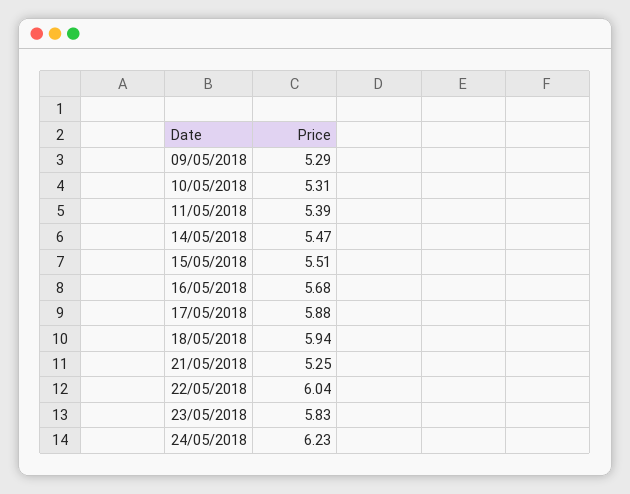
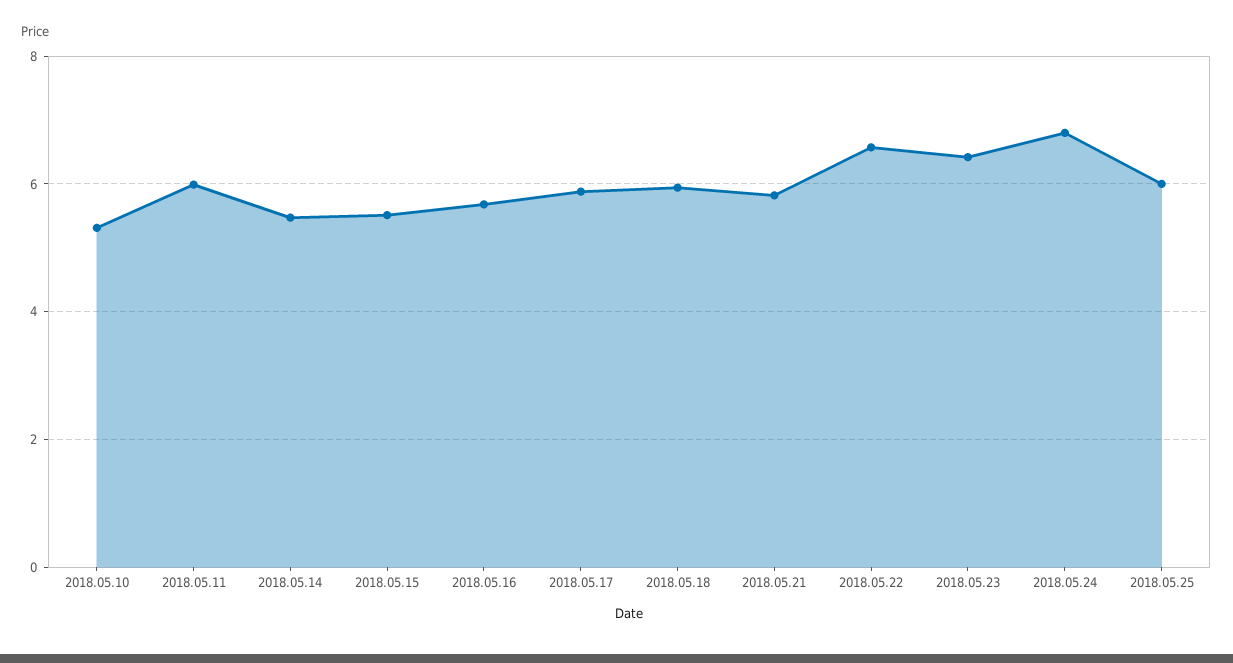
09/05/2018: 5.29 -> none
11/05/2018: 5.39 -> 6
21/05/2018: 5.25 -> 5.8
22/05/2018: 6.04 -> 6.6
23/05/2018: 5.83 -> 6.4
24/05/2018: 6.23 -> 6.8
2018.05.25: none -> 6

